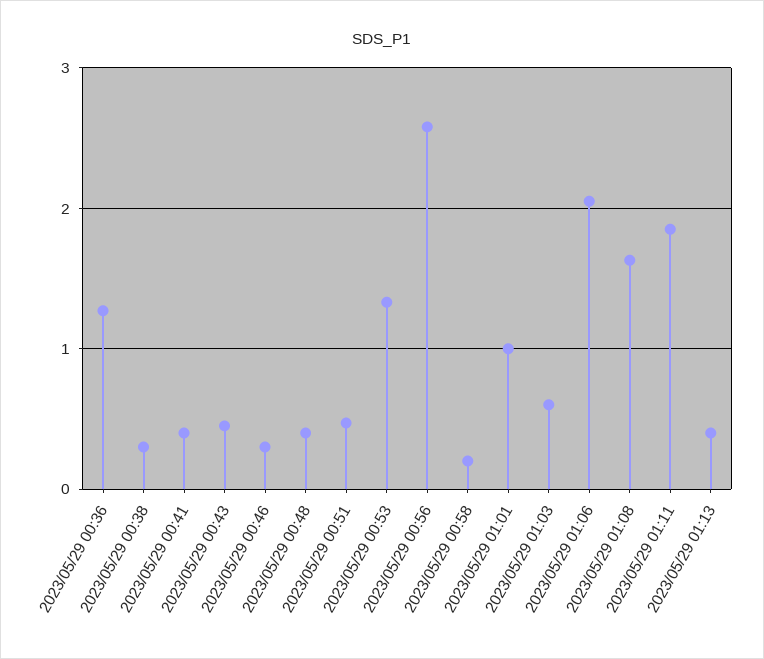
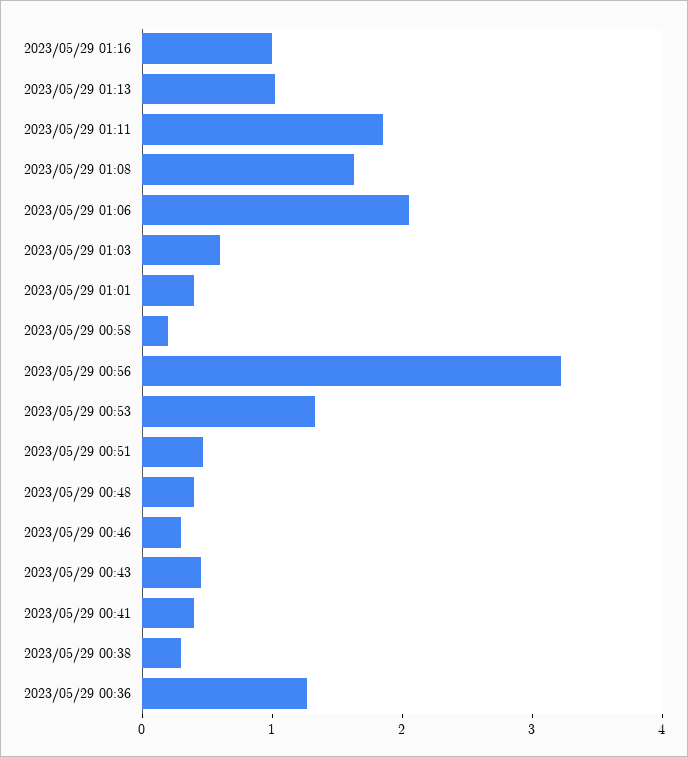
2023/05/29 00:56: 2.6 -> 3.2
2023/05/29 01:01: 1 -> 0.4
2023/05/29 01:13: 0.4 -> 1
2023/05/29 01:16: none -> 1

